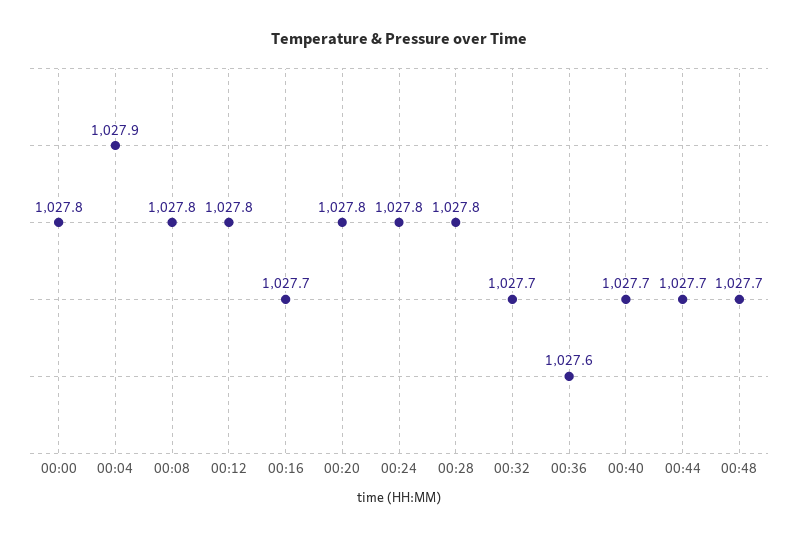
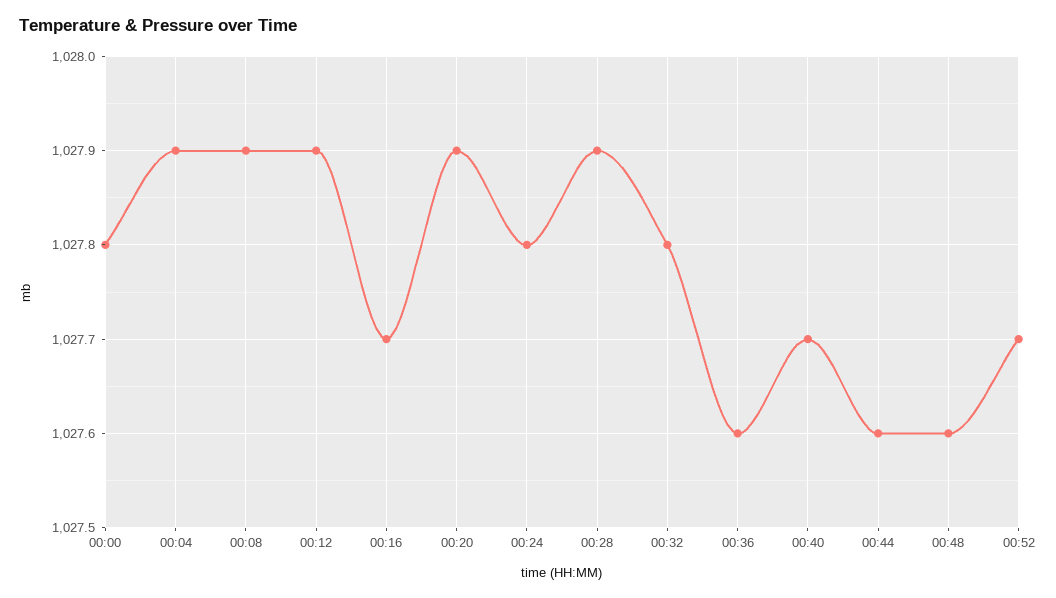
00:08: 1027.8 -> 1027.9
00:12: 1027.8 -> 1027.9
00:20: 1027.8 -> 1027.9
00:28: 1027.8 -> 1027.9
00:32: 1027.7 -> 1027.8
00:44: 1027.7 -> 1027.6
00:48: 1027.7 -> 1027.6
00:52: none -> 1027.7

